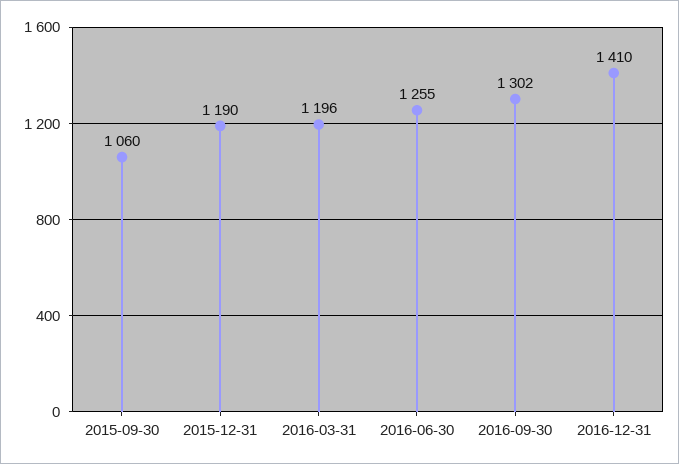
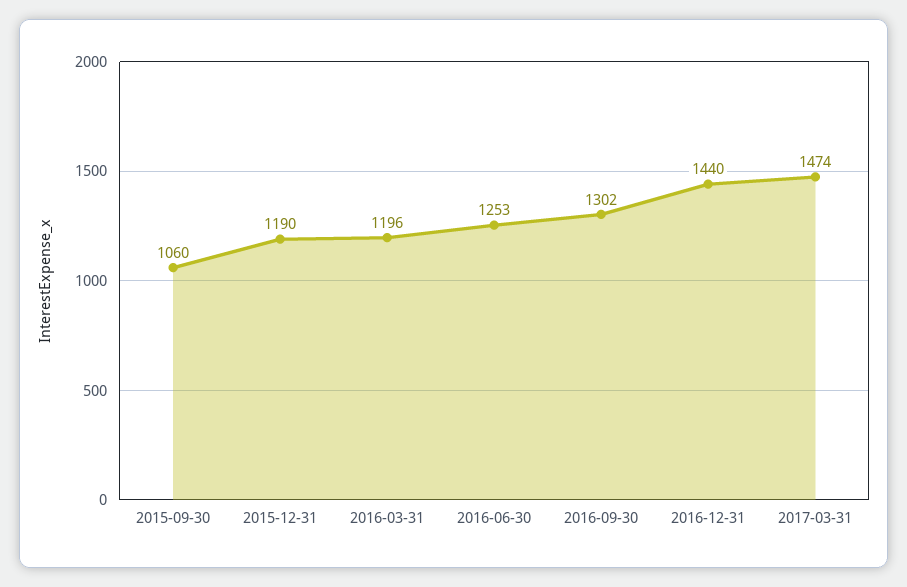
2016-06-30: 1255 -> 1253
2016-12-31: 1410 -> 1440
2017-03-31: none -> 1474

